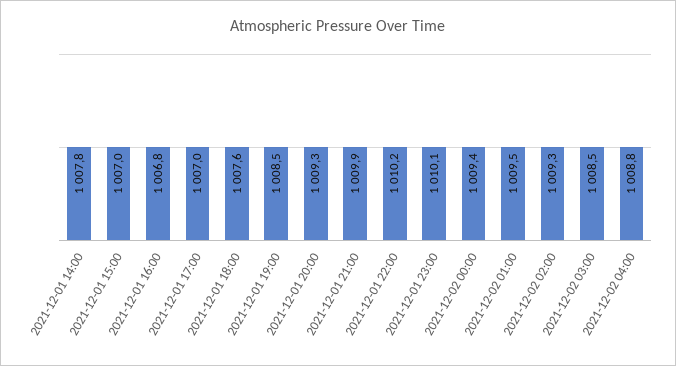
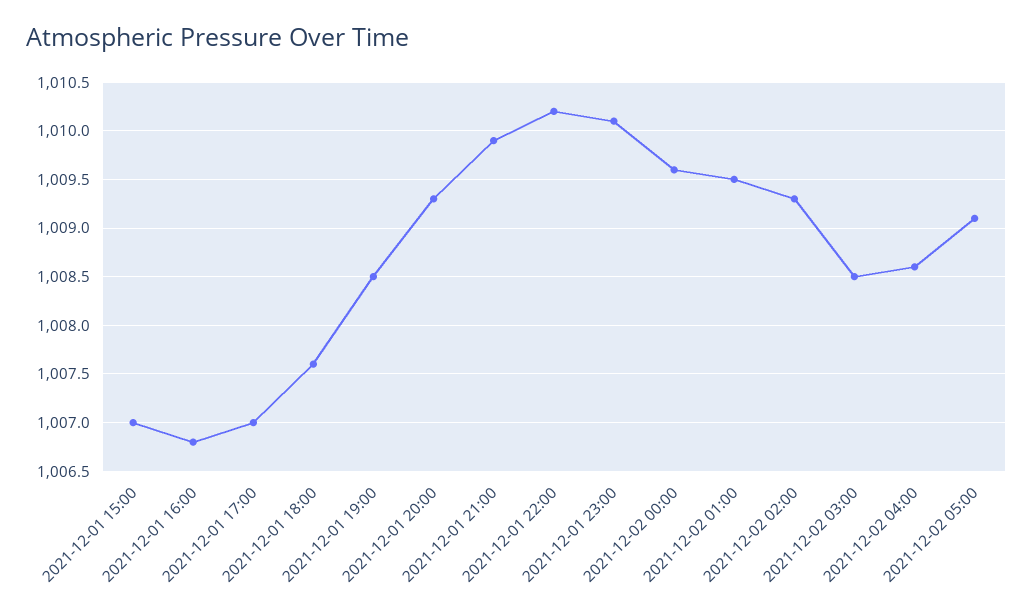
2021-12-01 14:00: 1007.8 -> none
2021-12-02 00:00: 1009.4 -> 1009.6
2021-12-02 04:00: 1008.8 -> 1008.6
2021-12-02 05:00: none -> 1009.1

